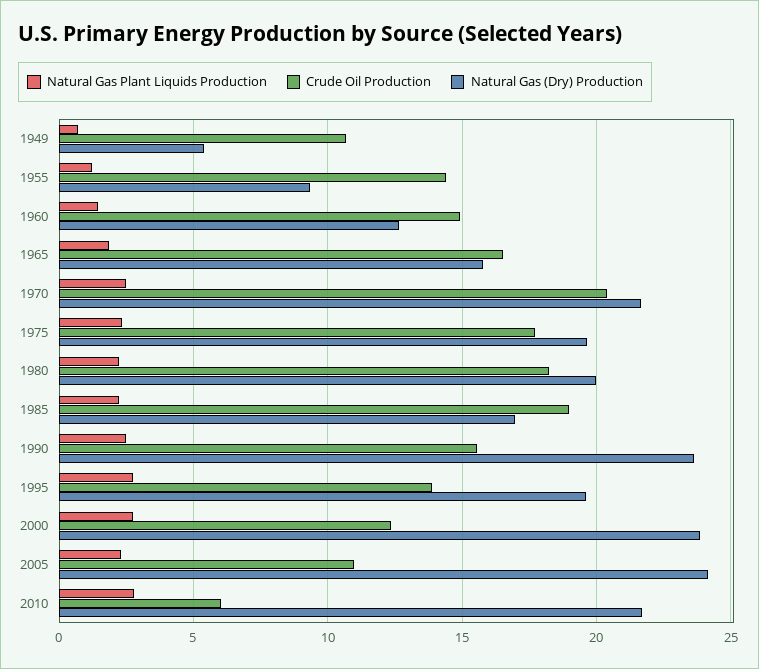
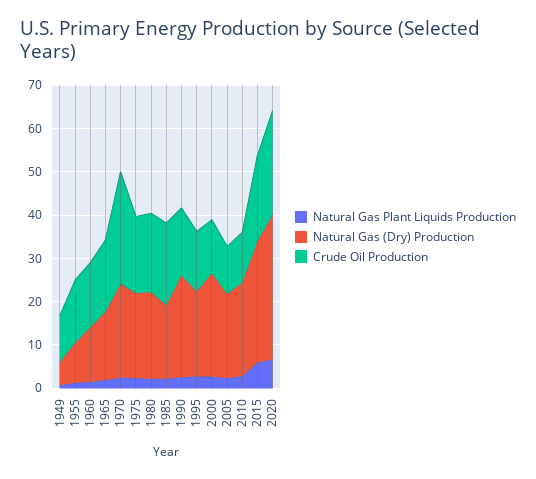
Crude Oil Production, 1970: 20.5 -> 26
Natural Gas (Dry) Production, 2005: 24 -> 20
Crude Oil Production, 2010: 6 -> 12
Natural Gas Plant Liquids Production, 2015: none -> 6
Natural Gas (Dry) Production, 2015: none -> 28
Crude Oil Production, 2015: none -> 20
Natural Gas Plant Liquids Production, 2020: none -> 6
Natural Gas (Dry) Production, 2020: none -> 34
Crude Oil Production, 2020: none -> 24

